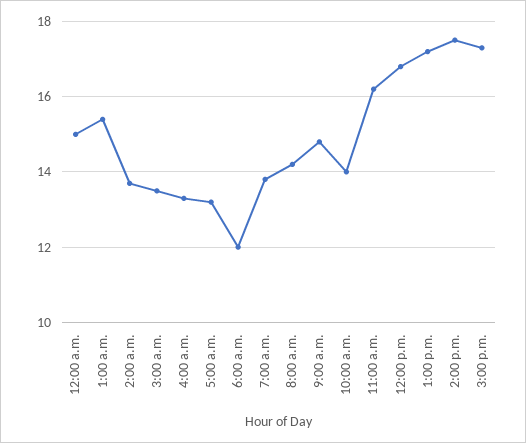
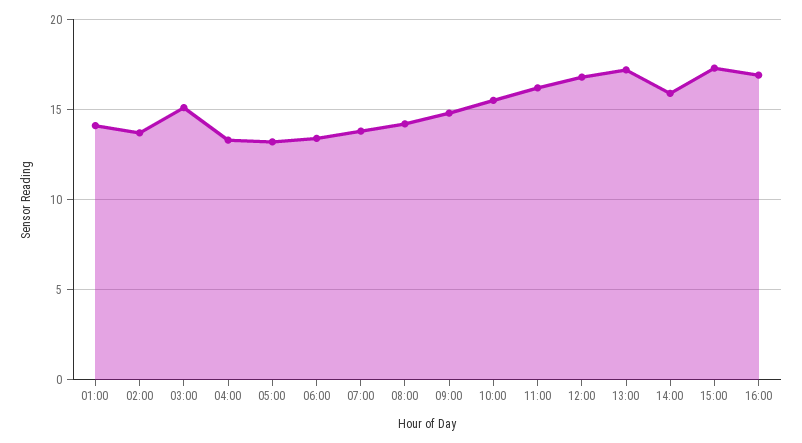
12:00 a.m.: 15 -> none
1:00 a.m.: 15.5 -> 14
3:00 a.m.: 13.5 -> 15
6:00 a.m.: 12 -> 13.5
10:00 a.m.: 14 -> 15.5
2:00 p.m.: 17.5 -> 16
16:00: none -> 17

